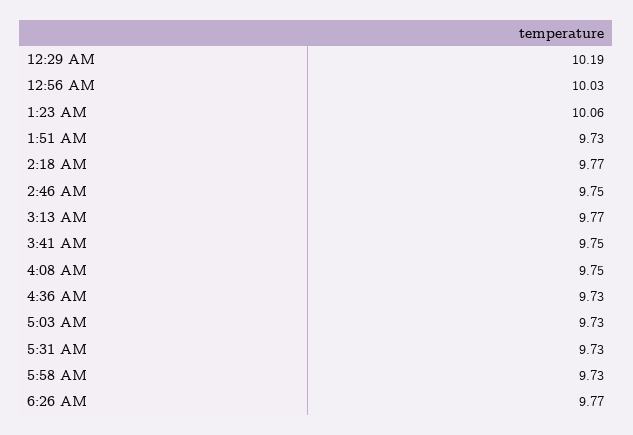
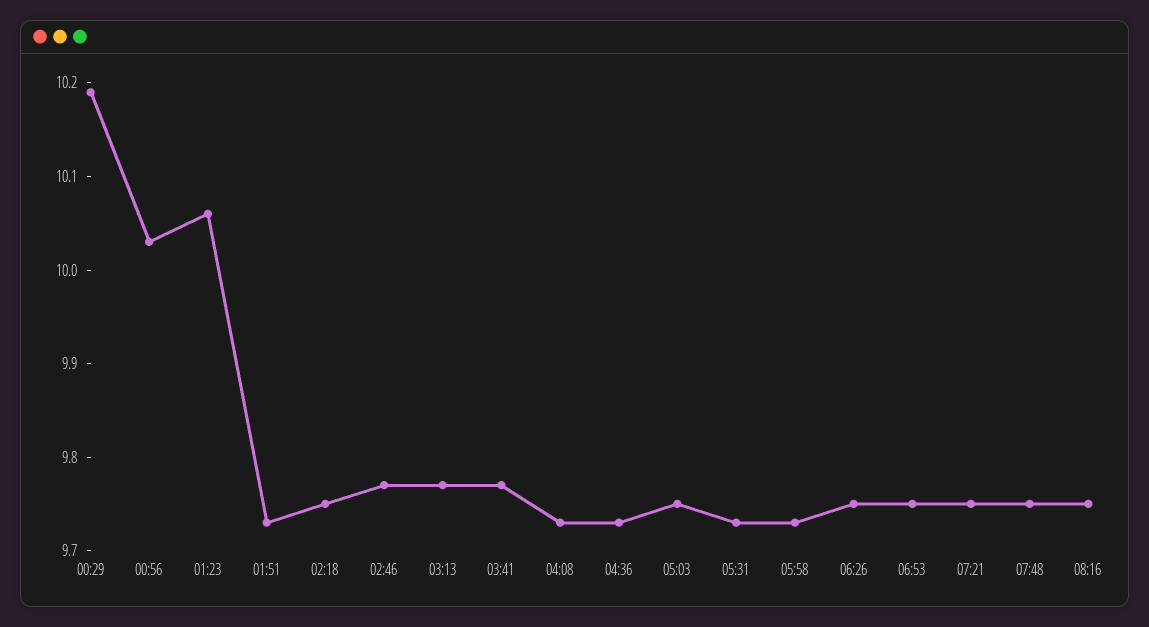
2:18 AM: 9.77 -> 9.75
2:46 AM: 9.75 -> 9.77
3:41 AM: 9.75 -> 9.77
4:08 AM: 9.75 -> 9.73
5:03 AM: 9.73 -> 9.75
6:26 AM: 9.77 -> 9.75
06:53: none -> 9.75
07:21: none -> 9.75
07:48: none -> 9.75
08:16: none -> 9.75

